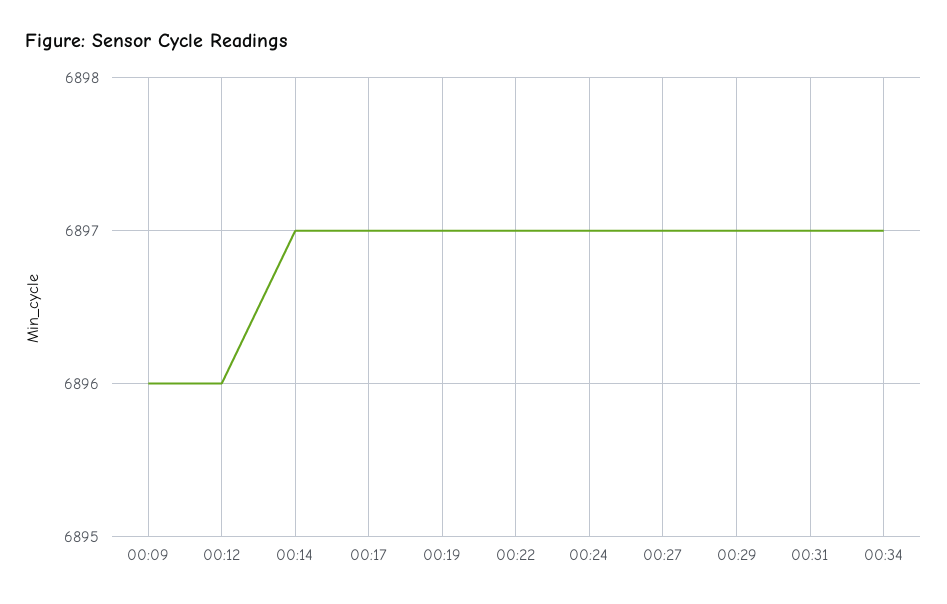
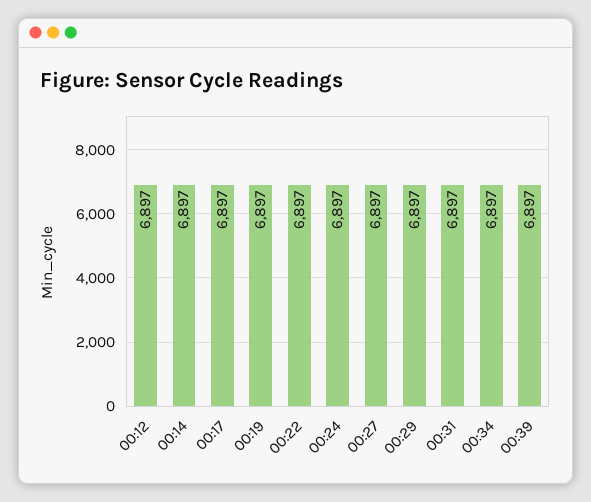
00:09: 6896 -> none
00:12: 6896 -> 6897
00:39: none -> 6897

